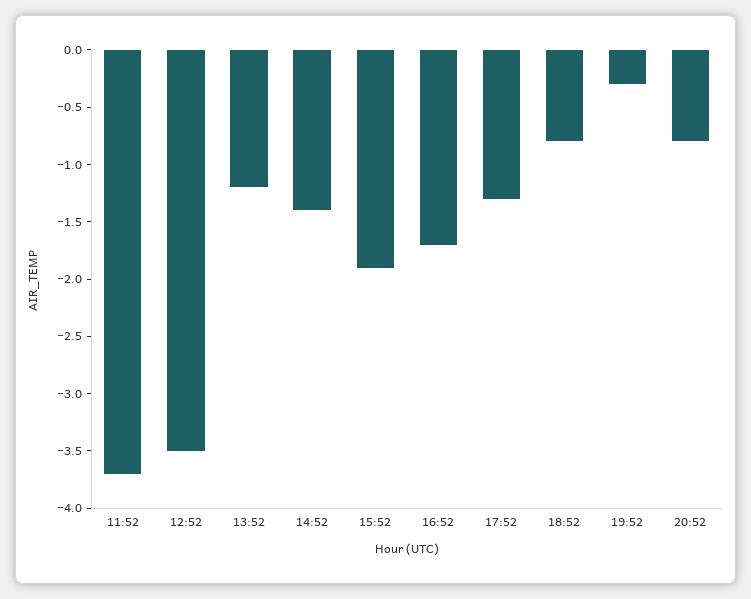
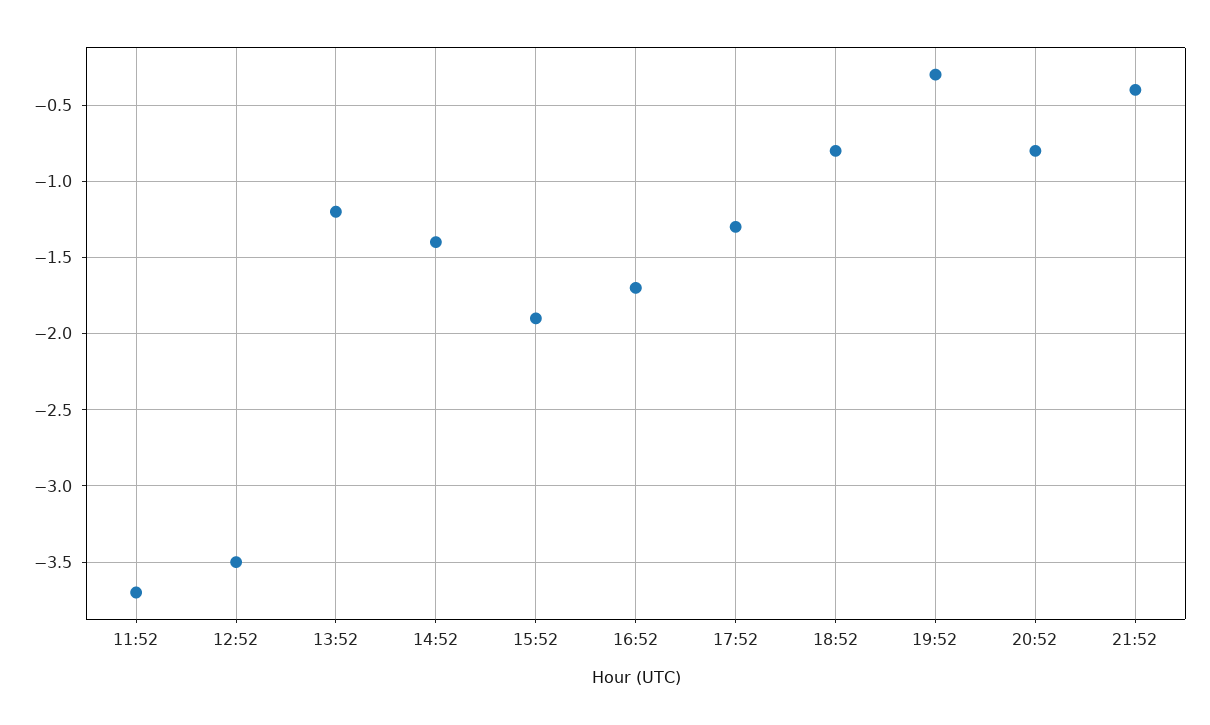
21:52: none -> -0.4

